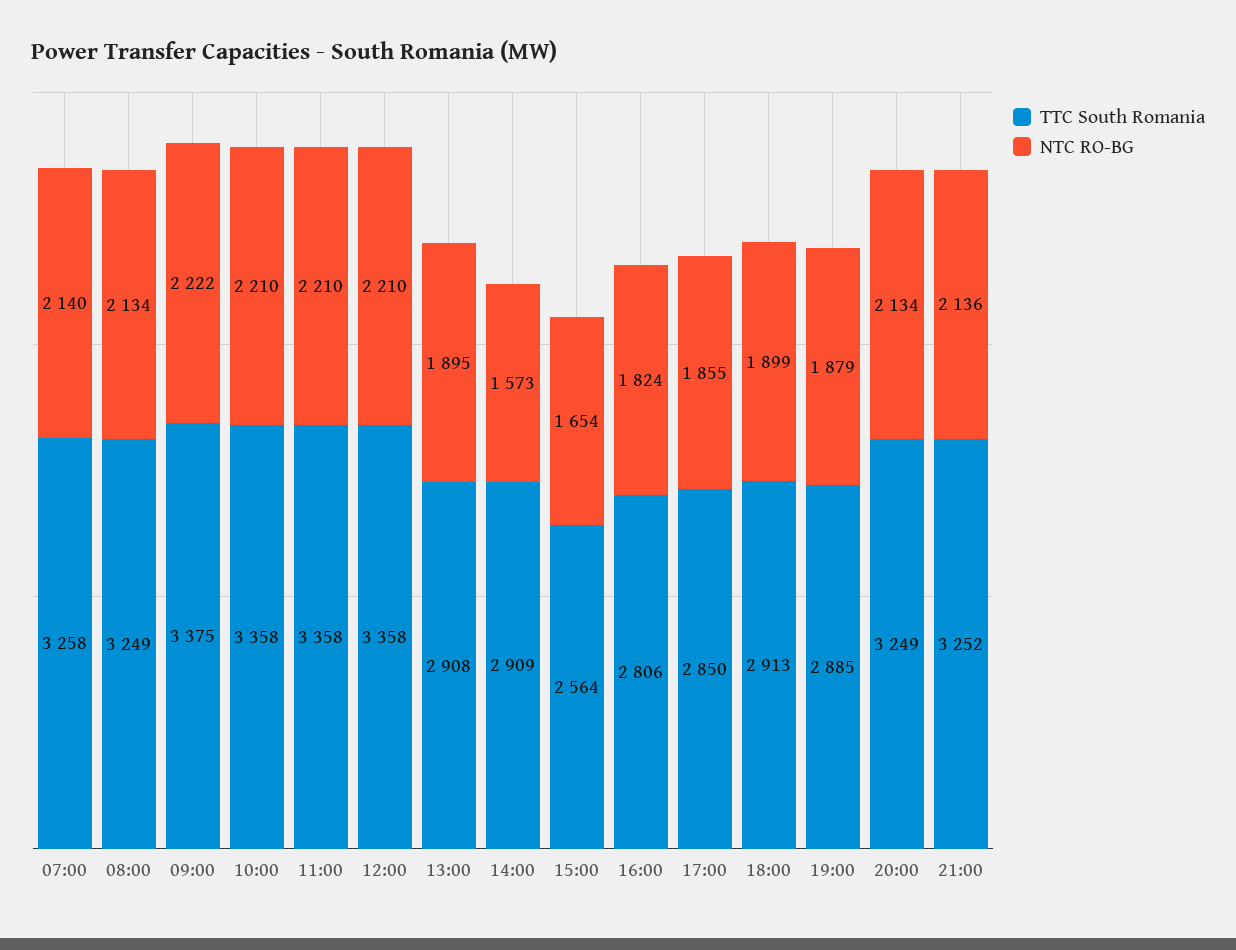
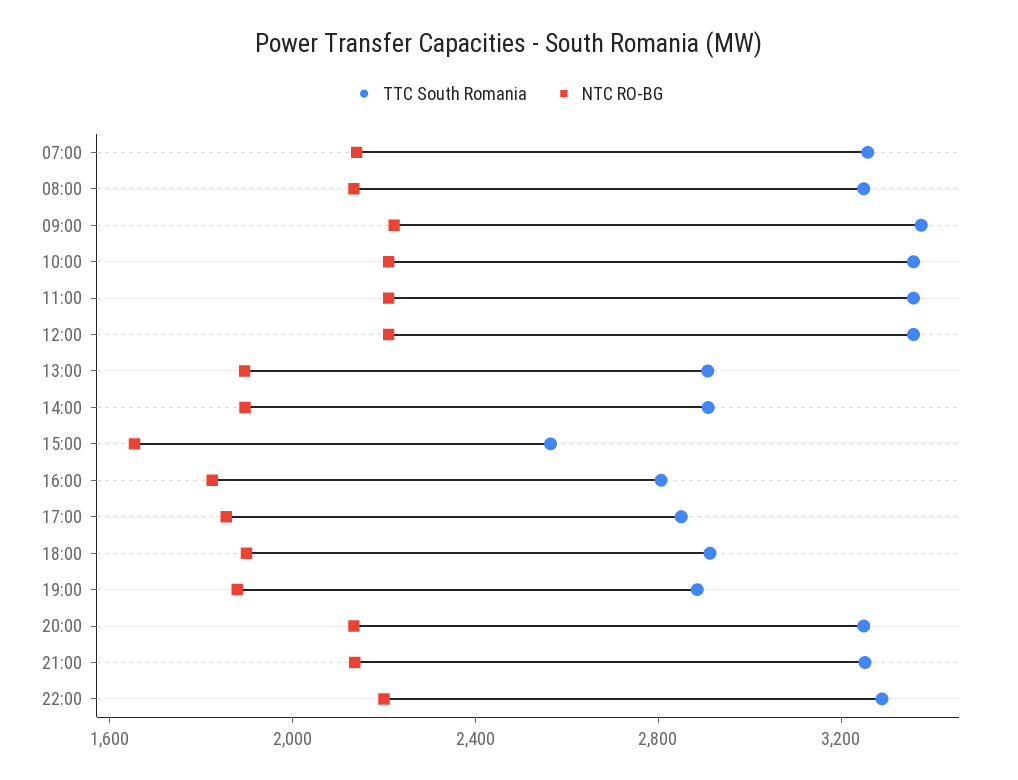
NTC RO-BG, 14:00: 1573 -> 1900
TTC South Romania, 22:00: none -> 3300
NTC RO-BG, 22:00: none -> 2200

